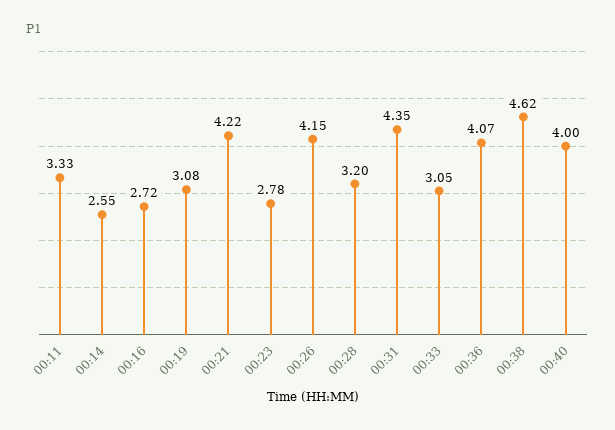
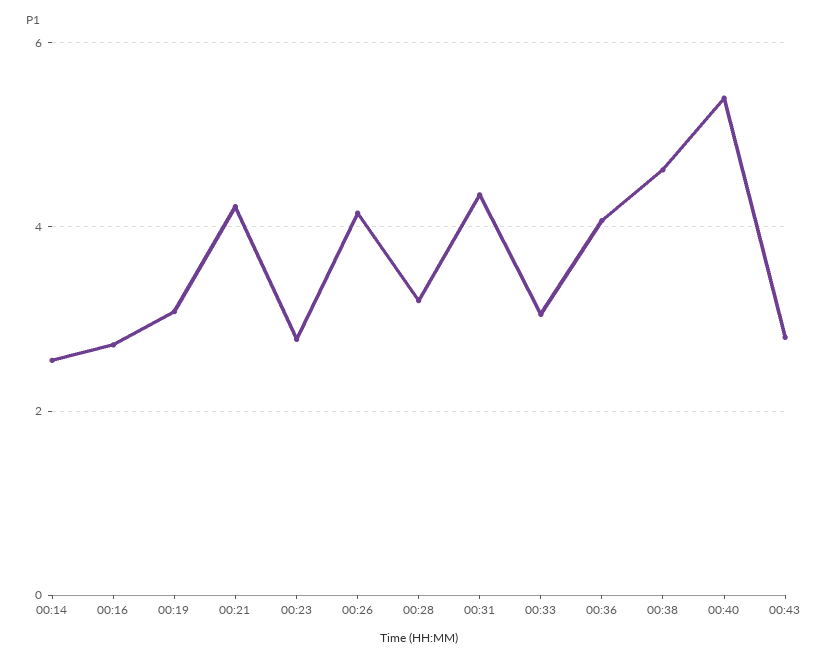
00:11: 3.33 -> none
00:40: 4 -> 5.4
00:43: none -> 2.8

